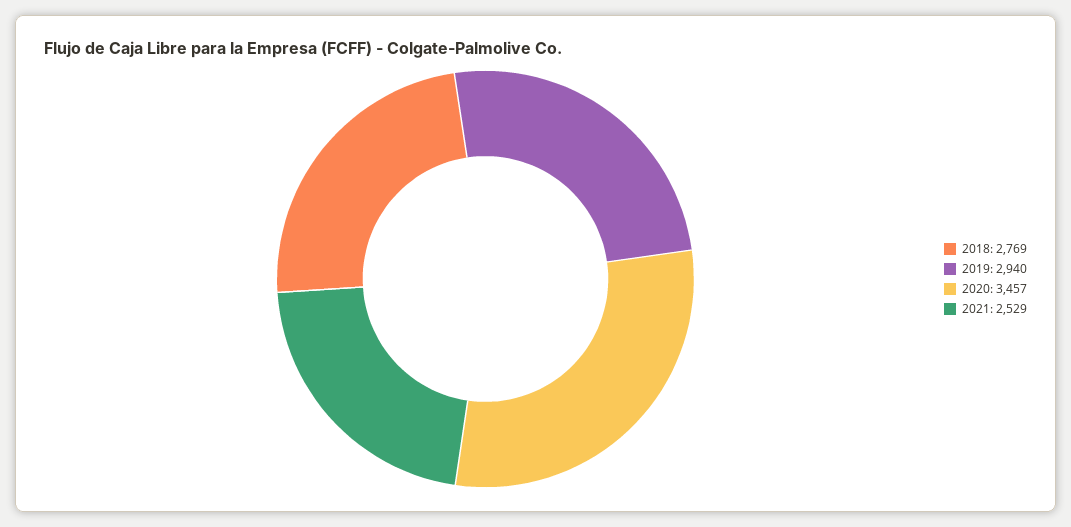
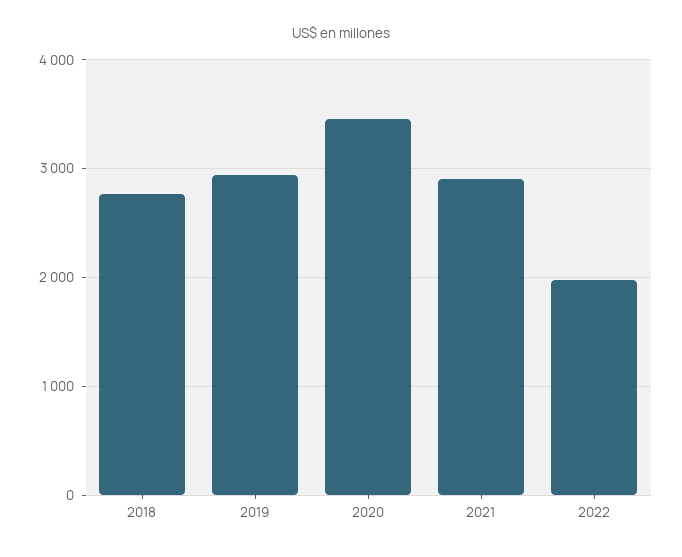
2021: 2529 -> 2900
2022: none -> 2000

